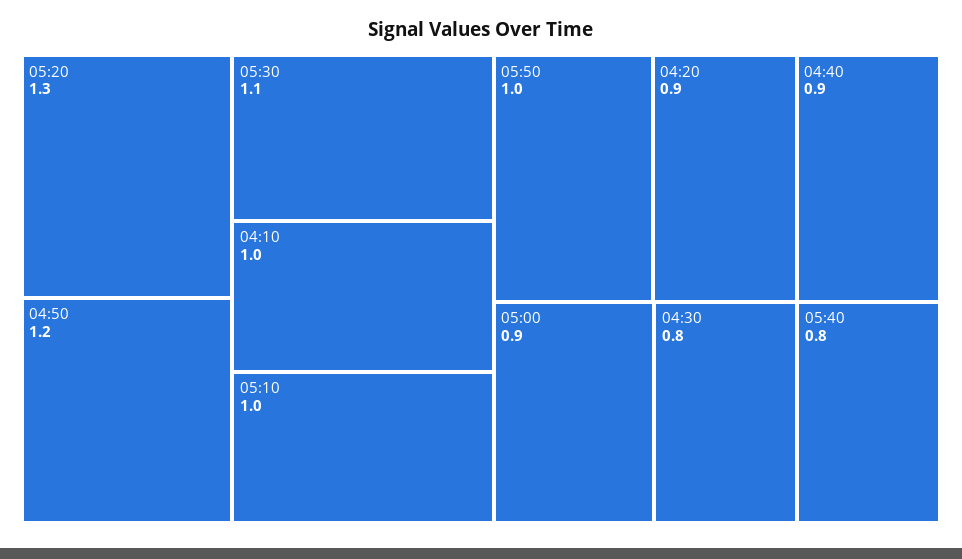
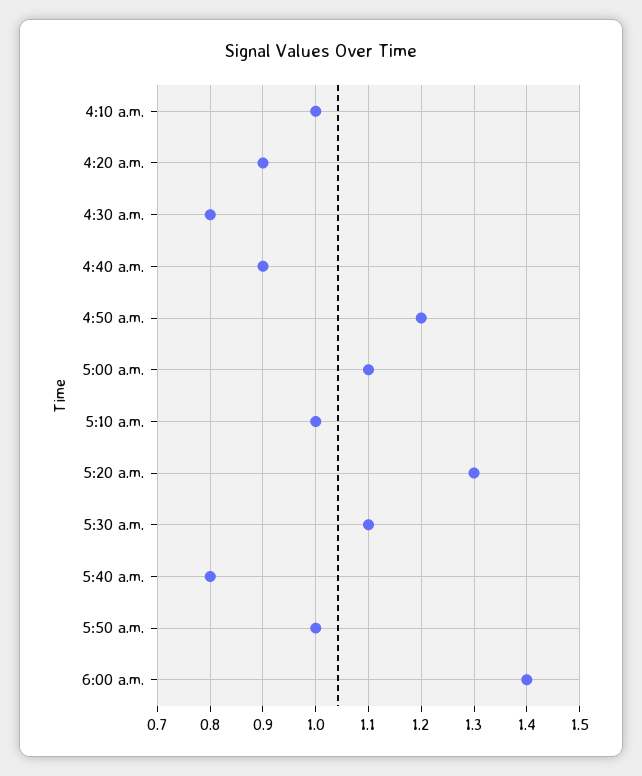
05:00: 0.9 -> 1.1
6:00 a.m.: none -> 1.4

